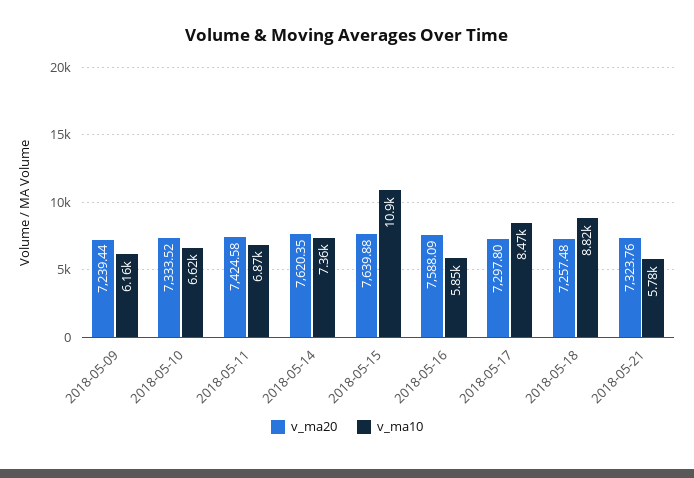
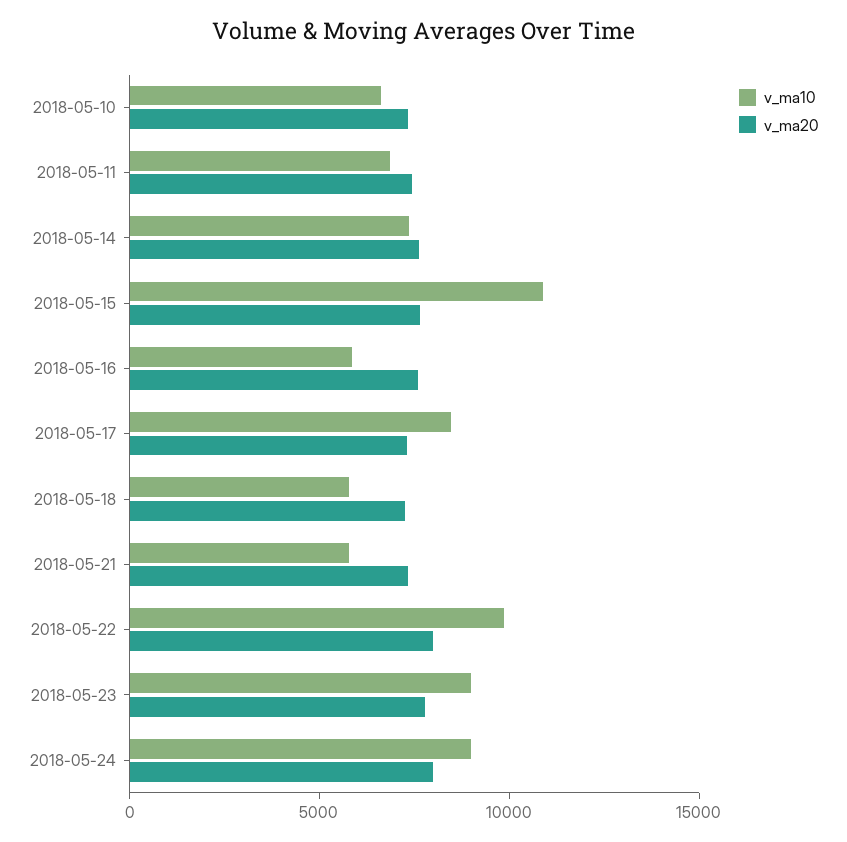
v_ma20, 2018-05-09: 7239.44 -> none
v_ma10, 2018-05-09: 6160 -> none
v_ma10, 2018-05-18: 8820 -> 6000
v_ma10, 2018-05-22: none -> 10000
v_ma20, 2018-05-22: none -> 8000
v_ma10, 2018-05-23: none -> 9000
v_ma20, 2018-05-23: none -> 8000
v_ma10, 2018-05-24: none -> 9000
v_ma20, 2018-05-24: none -> 8000

